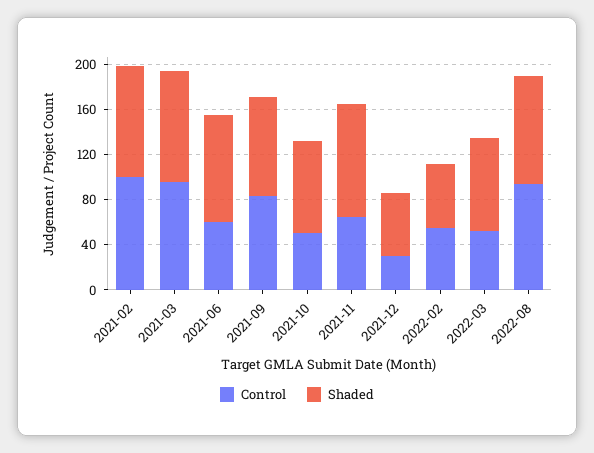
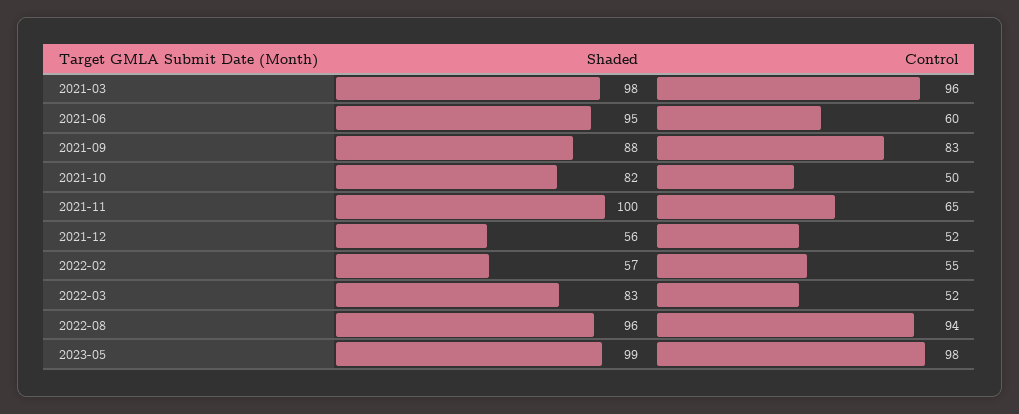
Control, 2021-02: 100 -> none
Shaded, 2021-02: 100 -> none
Control, 2021-12: 30 -> 52
Shaded, 2023-05: none -> 99
Control, 2023-05: none -> 98

